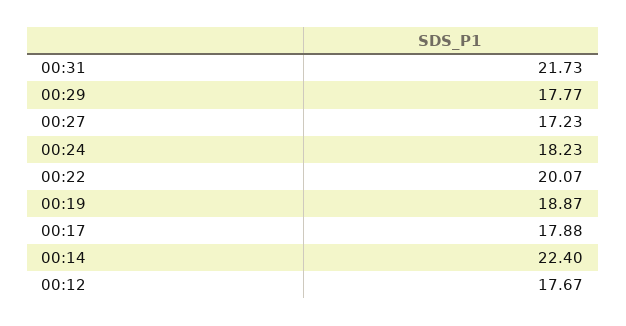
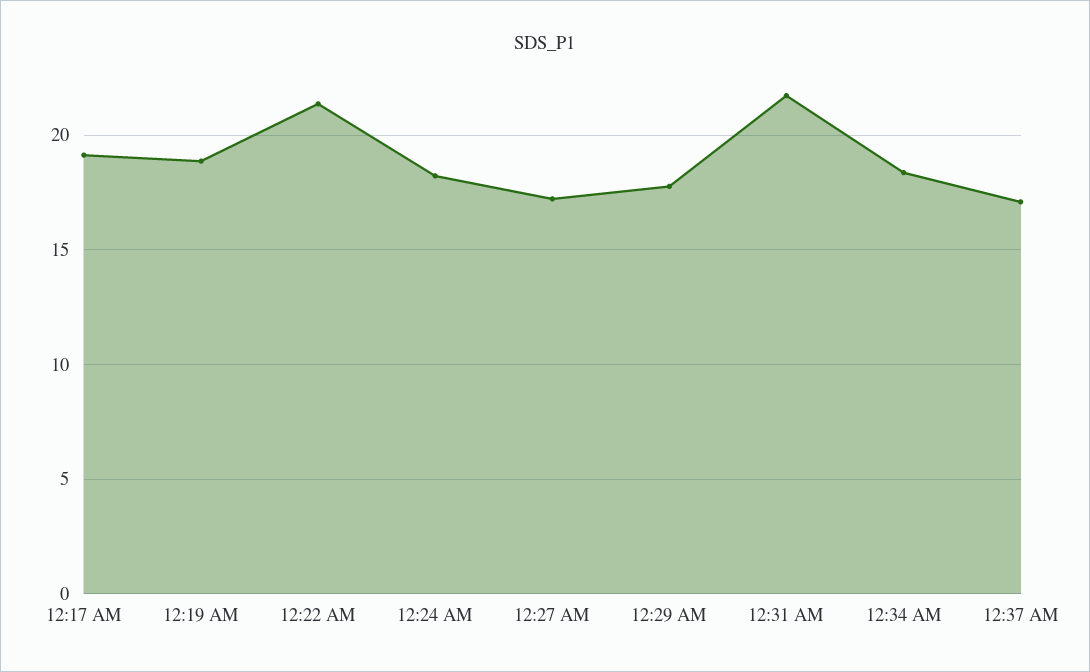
00:22: 20.07 -> 21.5
00:17: 17.88 -> 19
00:14: 22.4 -> none
00:12: 17.67 -> none
12:34 AM: none -> 18.5
12:37 AM: none -> 17

